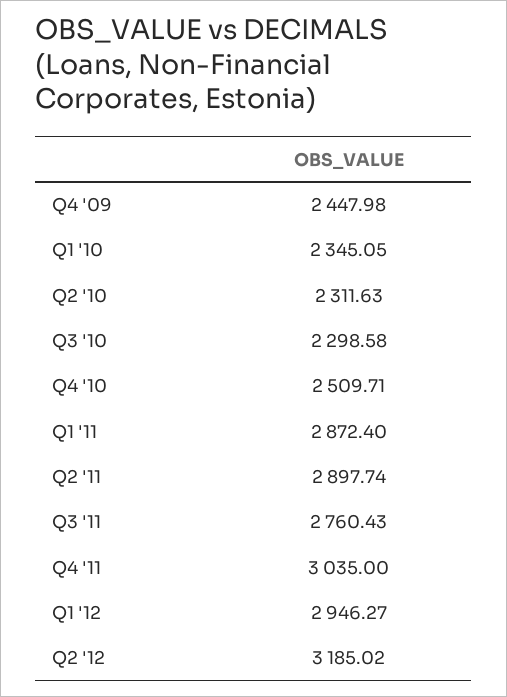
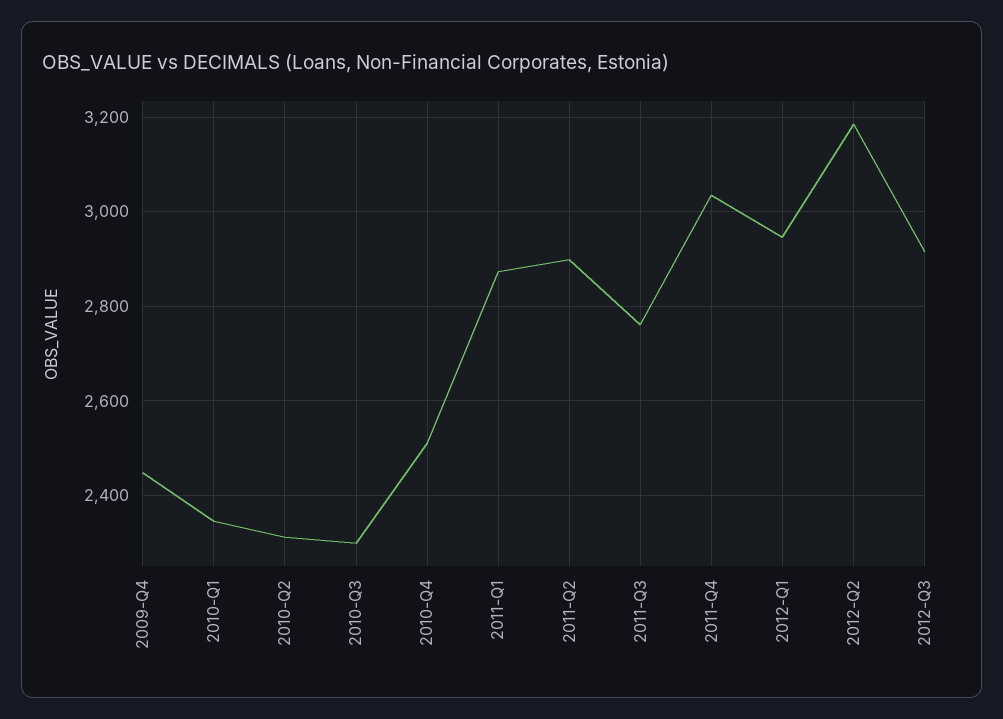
2012-Q3: none -> 2920

